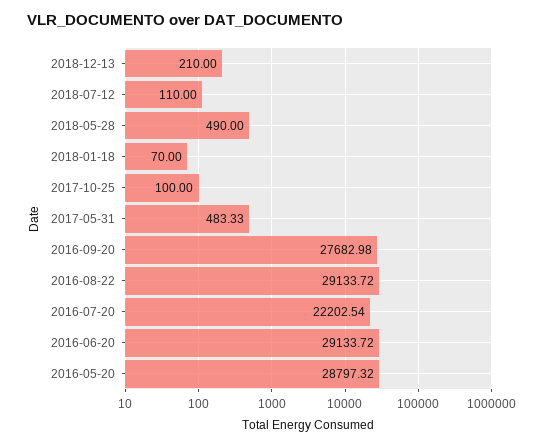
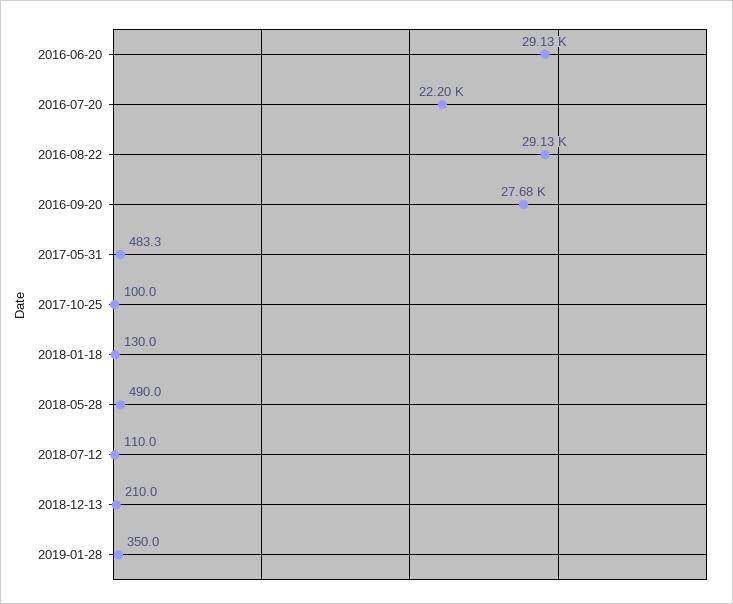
2018-01-18: 70 -> 130
2016-05-20: 28797.32 -> none
2019-01-28: none -> 350

